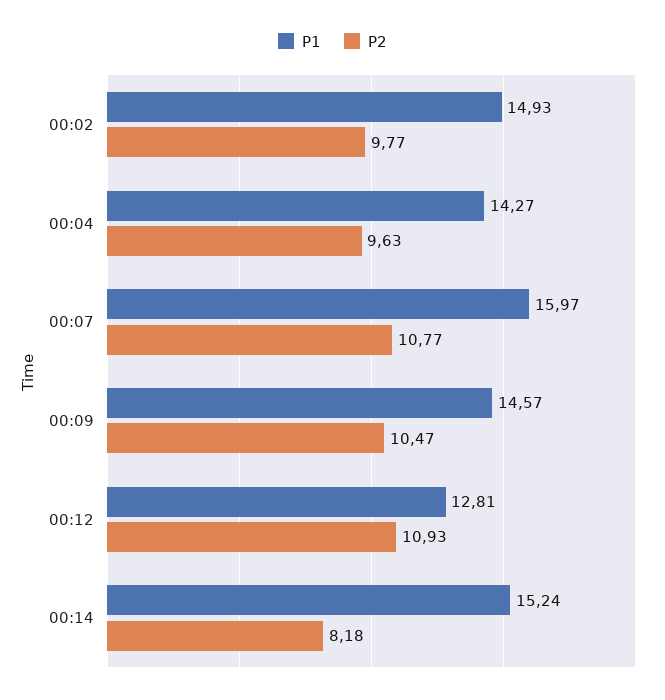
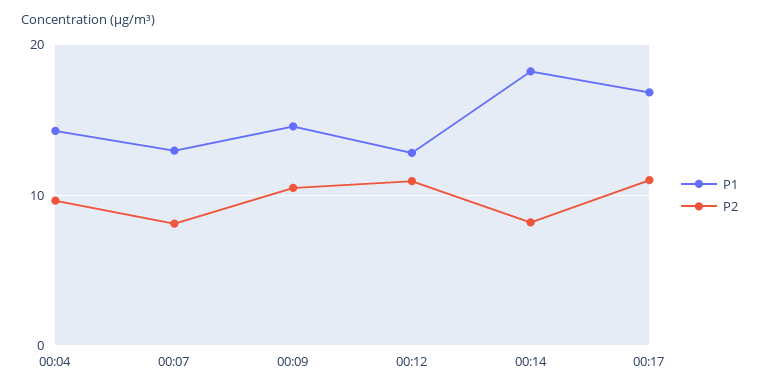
P1, 00:02: 14.93 -> none
P2, 00:02: 9.77 -> none
P1, 00:07: 15.97 -> 13
P2, 00:07: 10.77 -> 8
P1, 00:14: 15.24 -> 18
P1, 00:17: none -> 17
P2, 00:17: none -> 11

